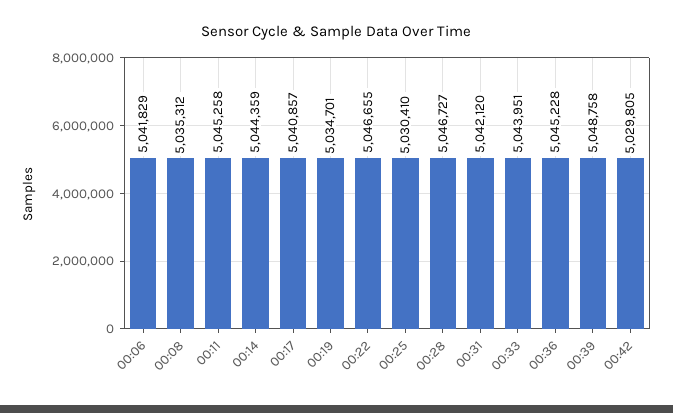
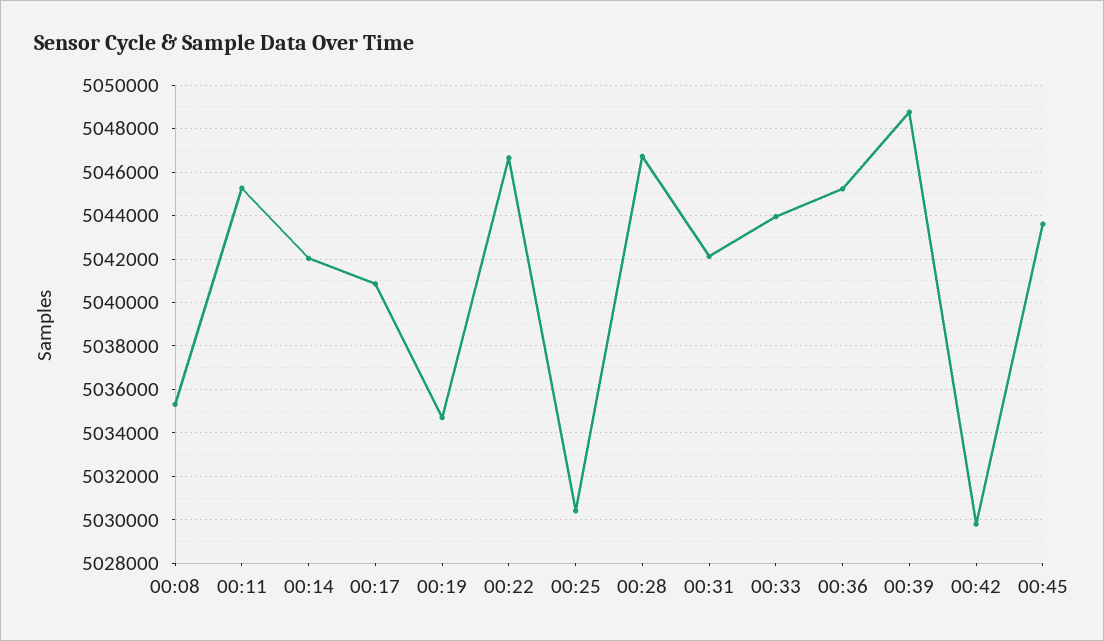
00:06: 5041829 -> none
00:14: 5044359 -> 5042000
00:45: none -> 5043500

